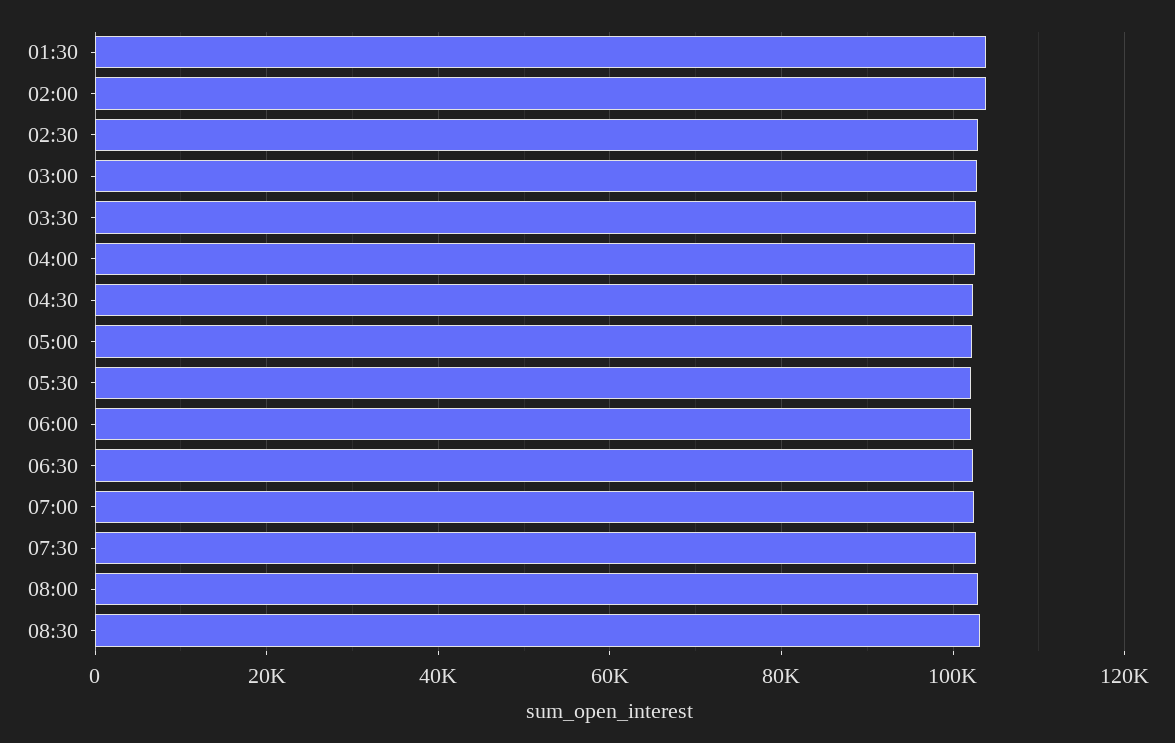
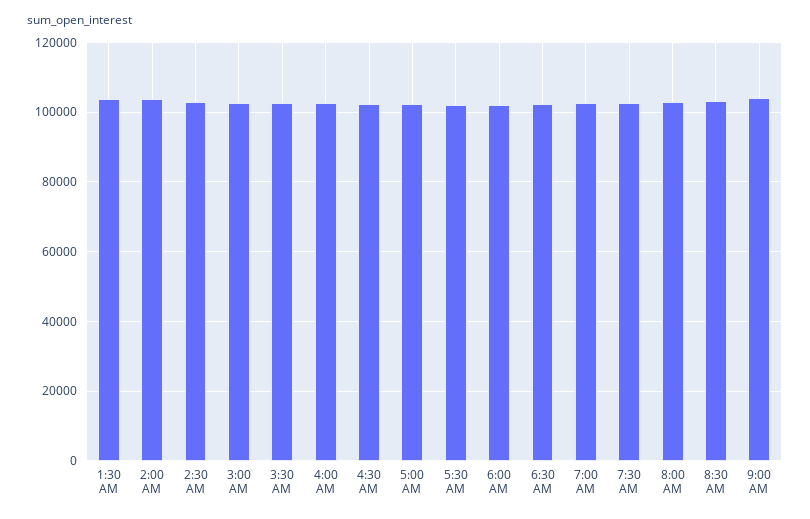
9:00 AM: none -> 104000

